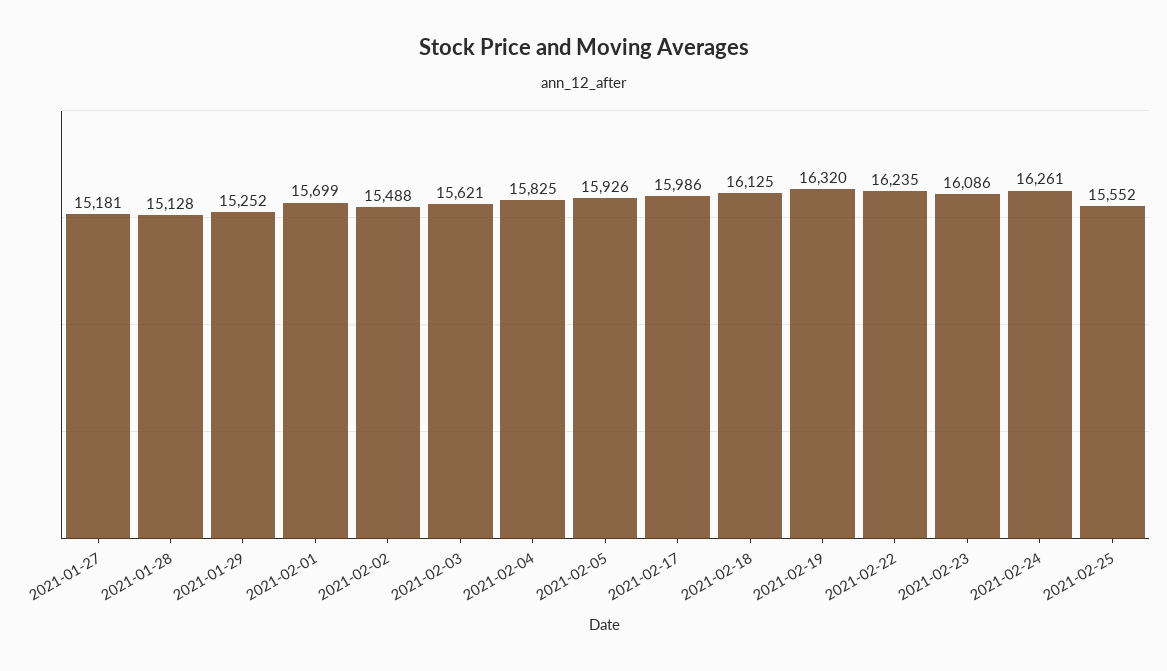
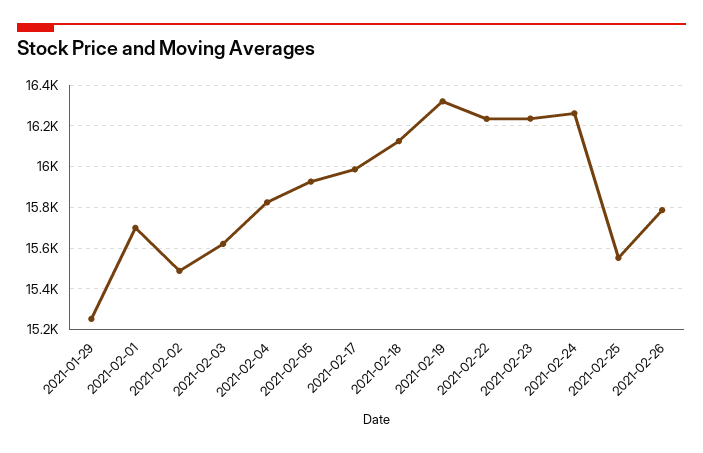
2021-01-27: 15181 -> none
2021-01-28: 15128 -> none
2021-02-23: 16086 -> 16250
2021-02-26: none -> 15800

